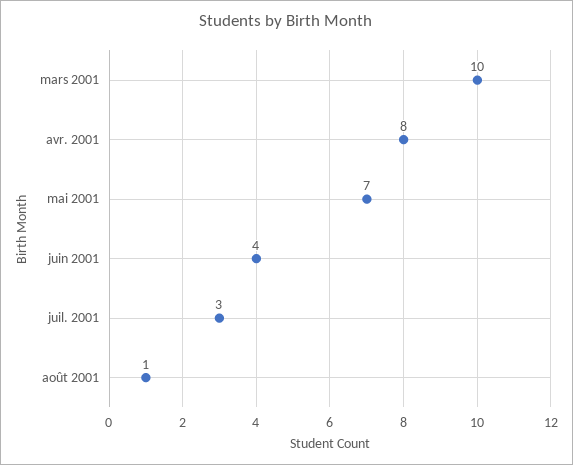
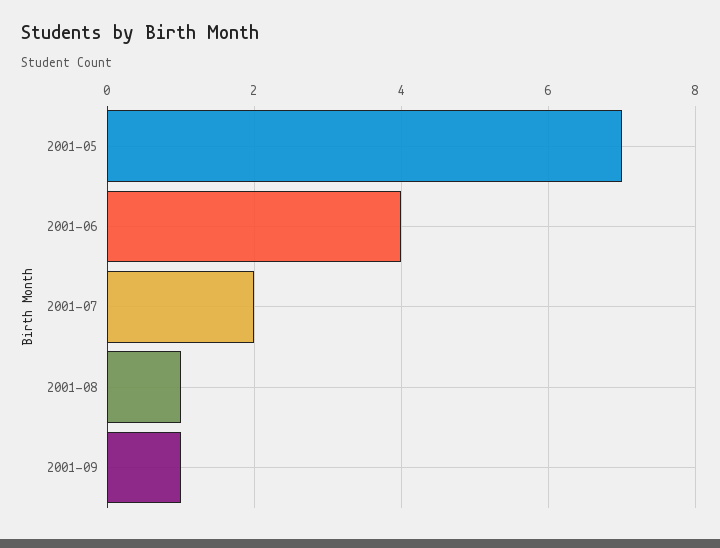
mars 2001: 10 -> none
avr. 2001: 8 -> none
juil. 2001: 3 -> 2
2001-09: none -> 1

